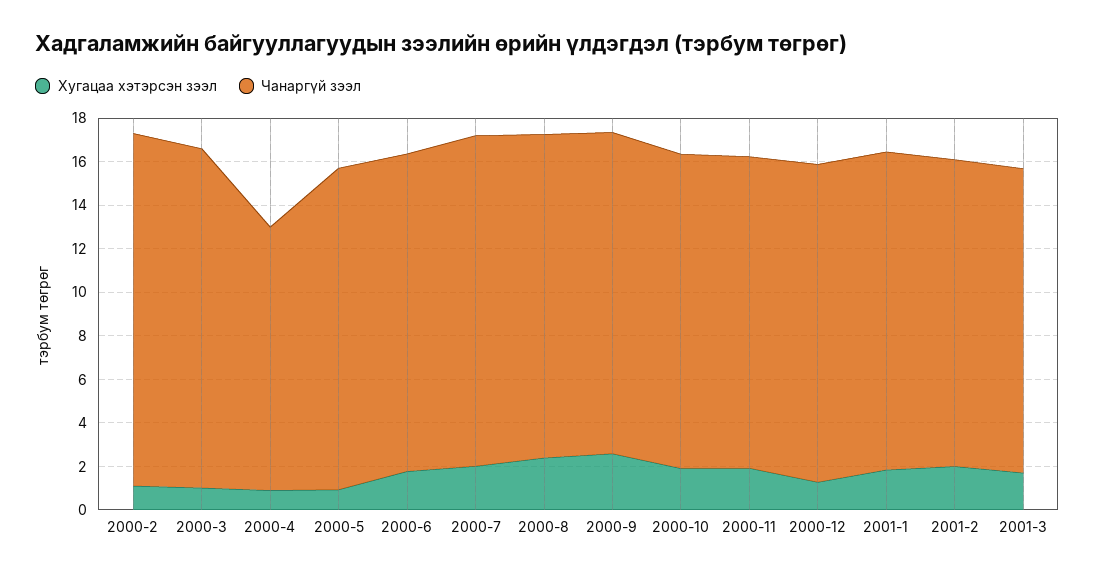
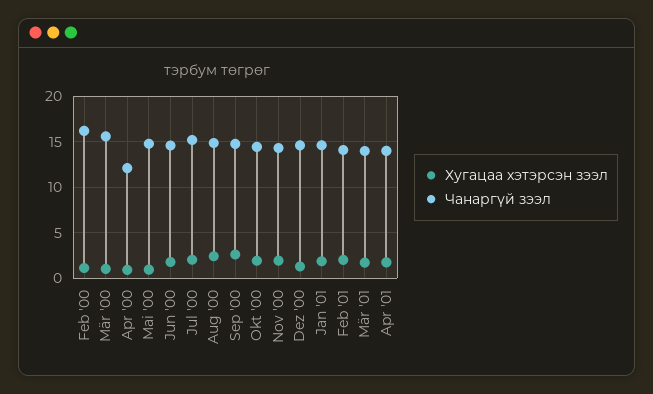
Хугацаа хэтэрсэн зээл, Apr '01: none -> 2
Чанаргүй зээл, Apr '01: none -> 14

